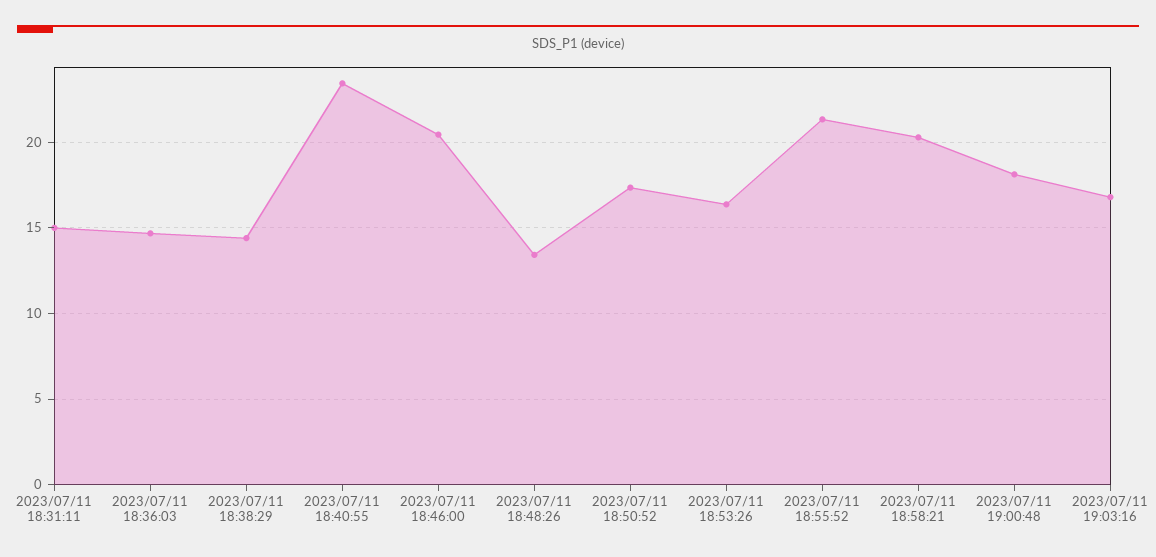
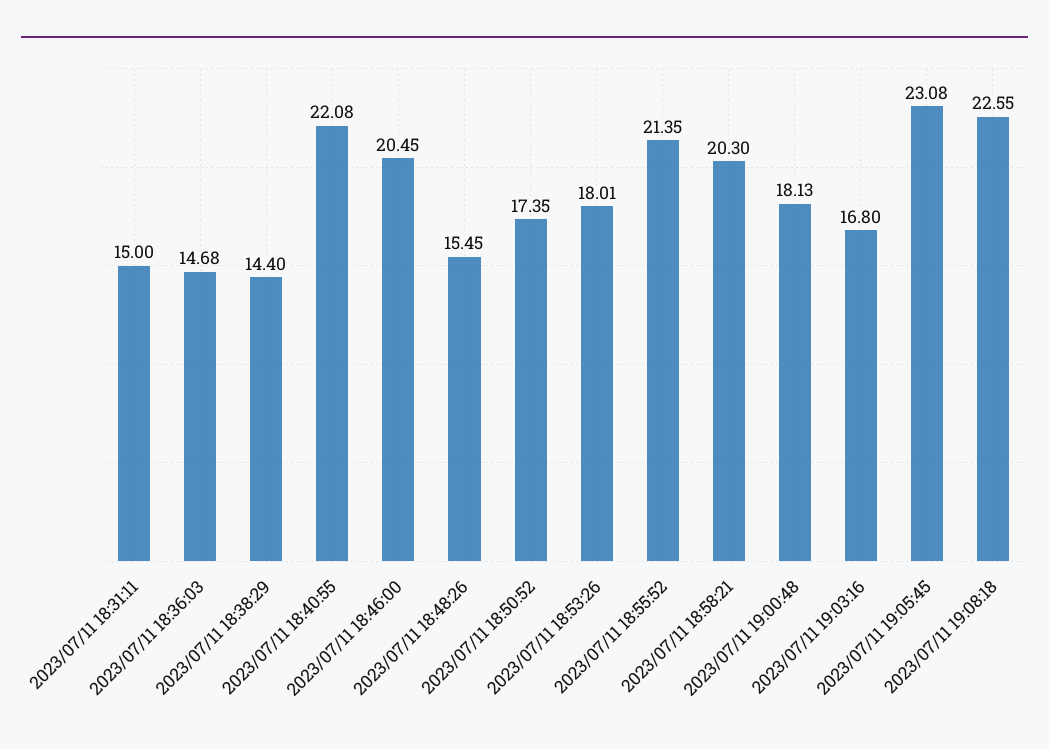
2023/07/11 18:40:55: 23.5 -> 22.08
2023/07/11 18:48:26: 13.5 -> 15.45
2023/07/11 18:53:26: 16.5 -> 18.01
2023/07/11 19:05:45: none -> 23.08
2023/07/11 19:08:18: none -> 22.55

